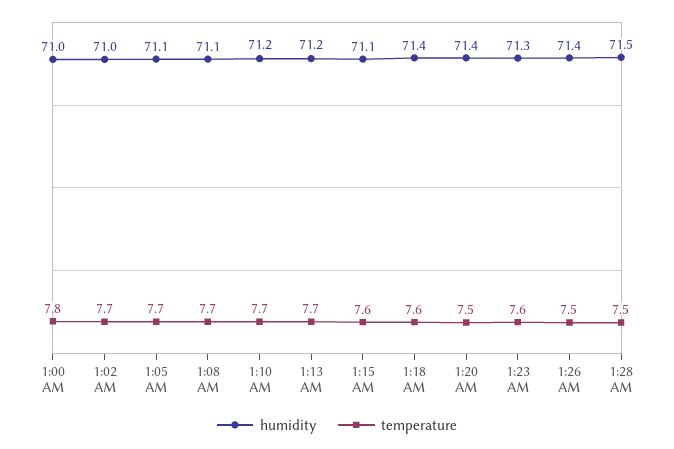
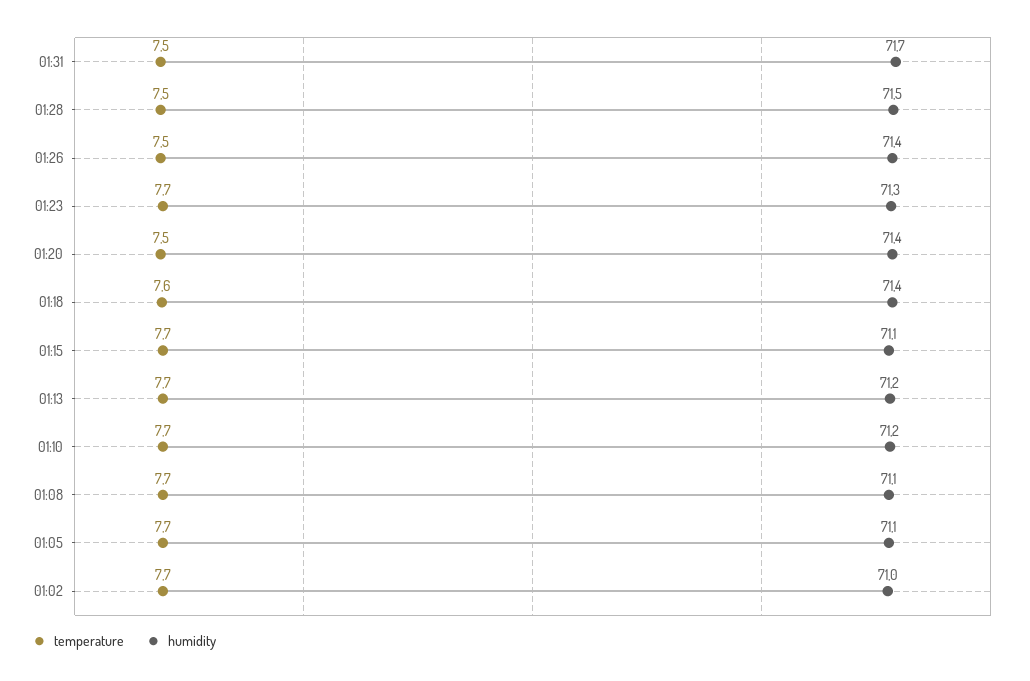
humidity, 1:00 AM: 71 -> none
temperature, 1:00 AM: 7.8 -> none
temperature, 1:15 AM: 7.6 -> 7.7
temperature, 1:23 AM: 7.6 -> 7.7
temperature, 01:31: none -> 7.5
humidity, 01:31: none -> 71.7

